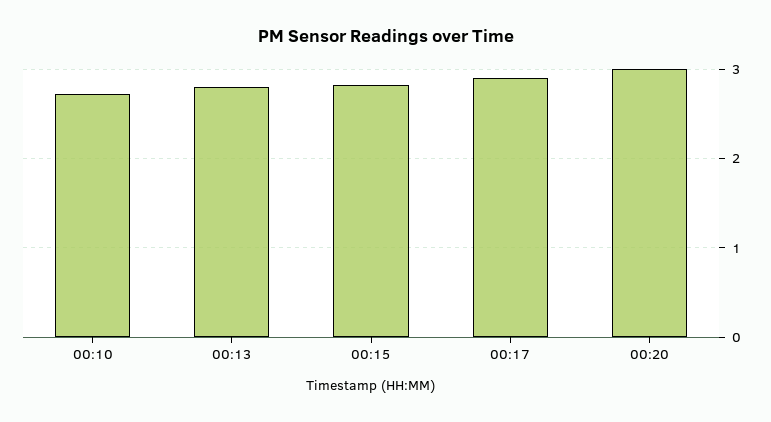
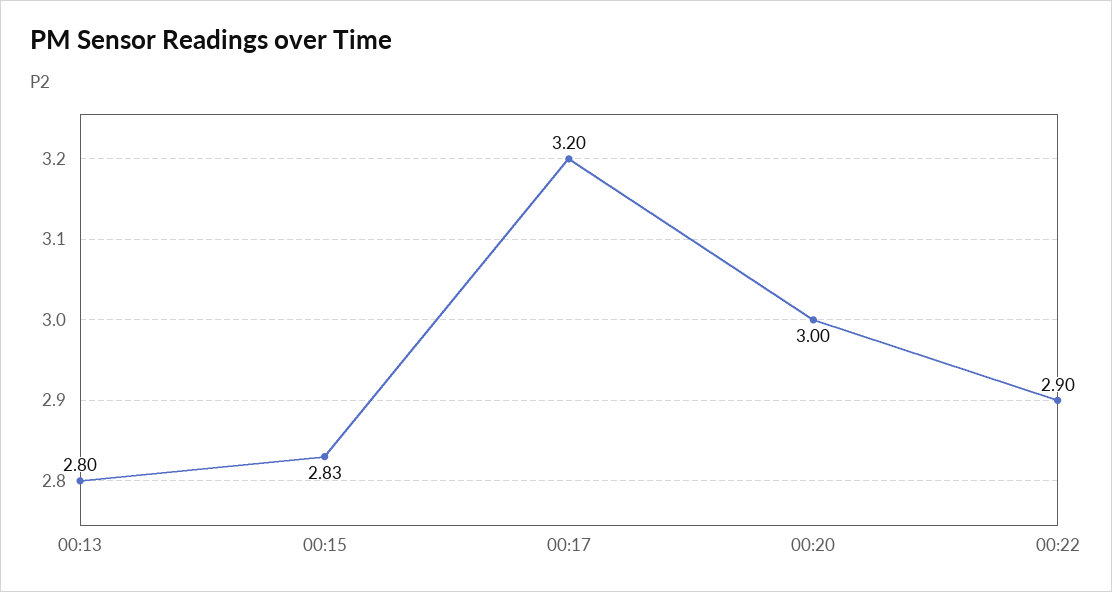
00:10: 2.7 -> none
00:17: 2.9 -> 3.2
00:22: none -> 2.9

